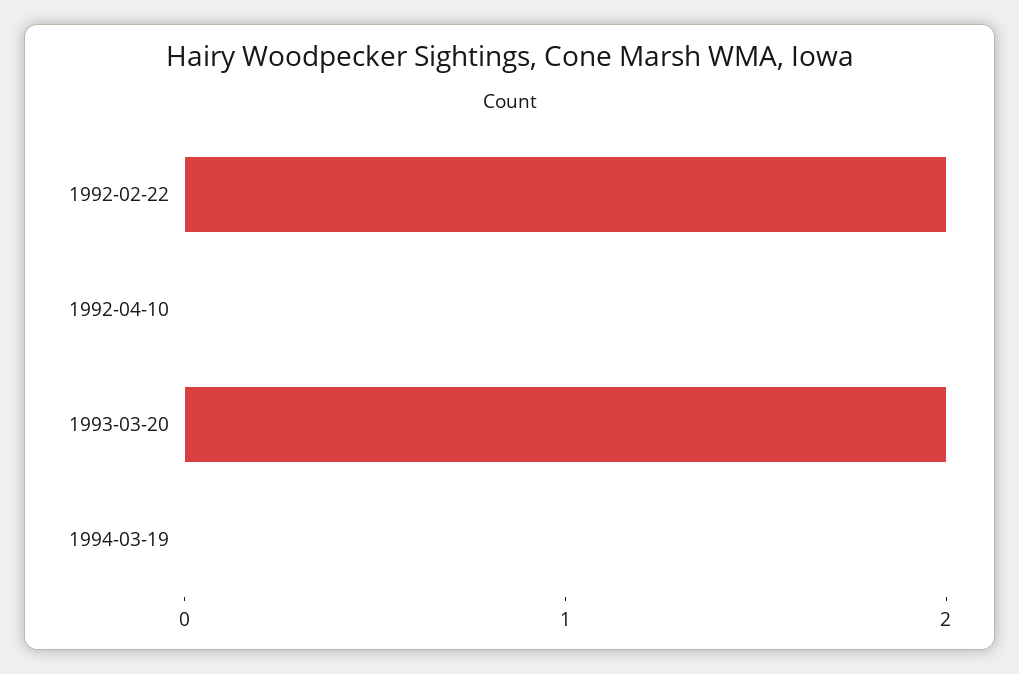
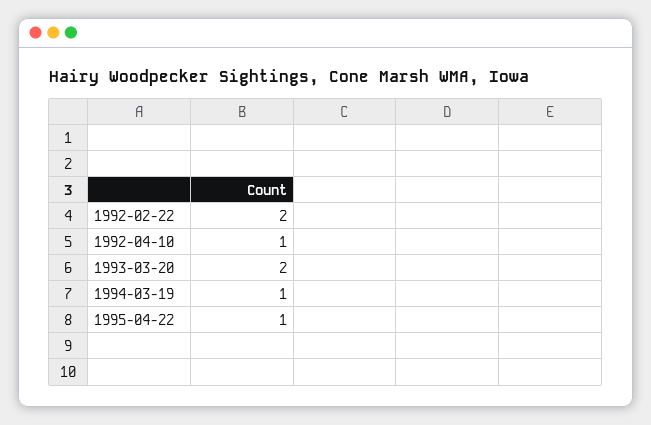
1992-04-10: 0 -> 1
1994-03-19: 0 -> 1
1995-04-22: none -> 1

